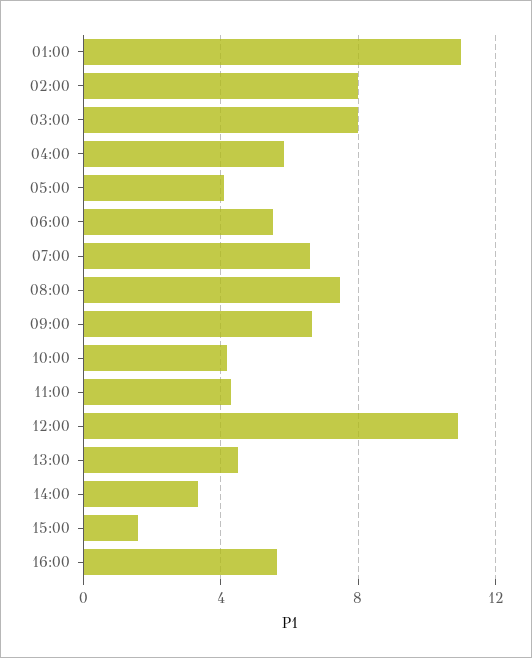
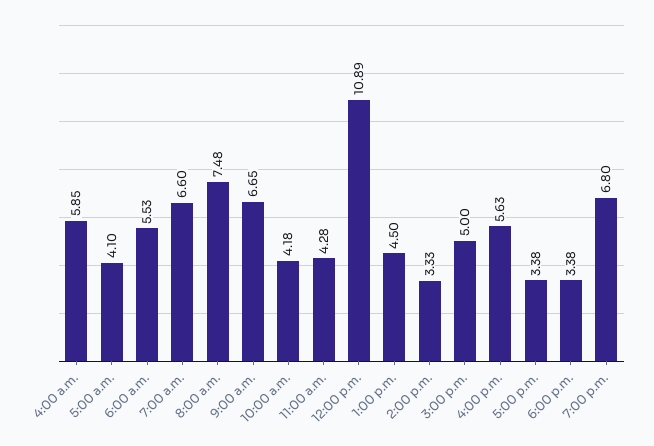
01:00: 11 -> none
02:00: 8 -> none
03:00: 8 -> none
15:00: 1.5 -> 5
5:00 p.m.: none -> 3.38
6:00 p.m.: none -> 3.38
7:00 p.m.: none -> 6.8

